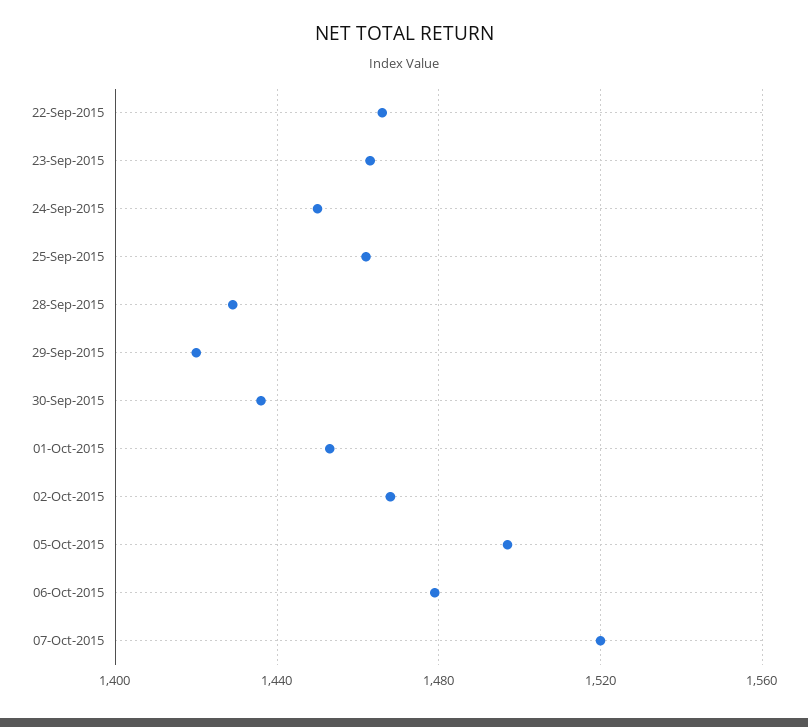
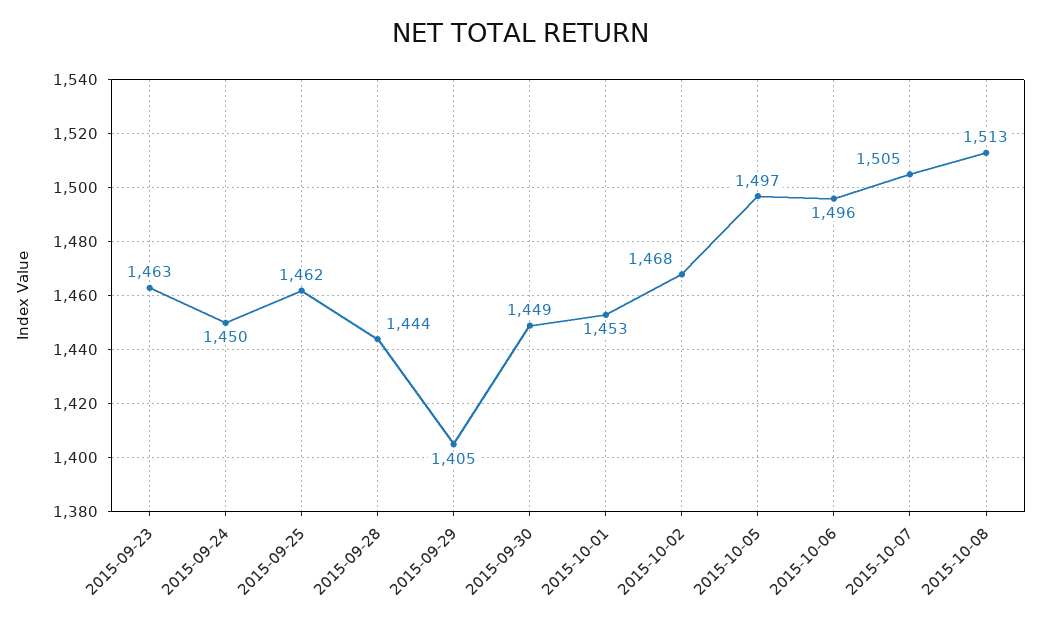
22-Sep-2015: 1465 -> none
28-Sep-2015: 1430 -> 1444
29-Sep-2015: 1420 -> 1405
30-Sep-2015: 1435 -> 1449
06-Oct-2015: 1480 -> 1496
07-Oct-2015: 1520 -> 1505
2015-10-08: none -> 1513

